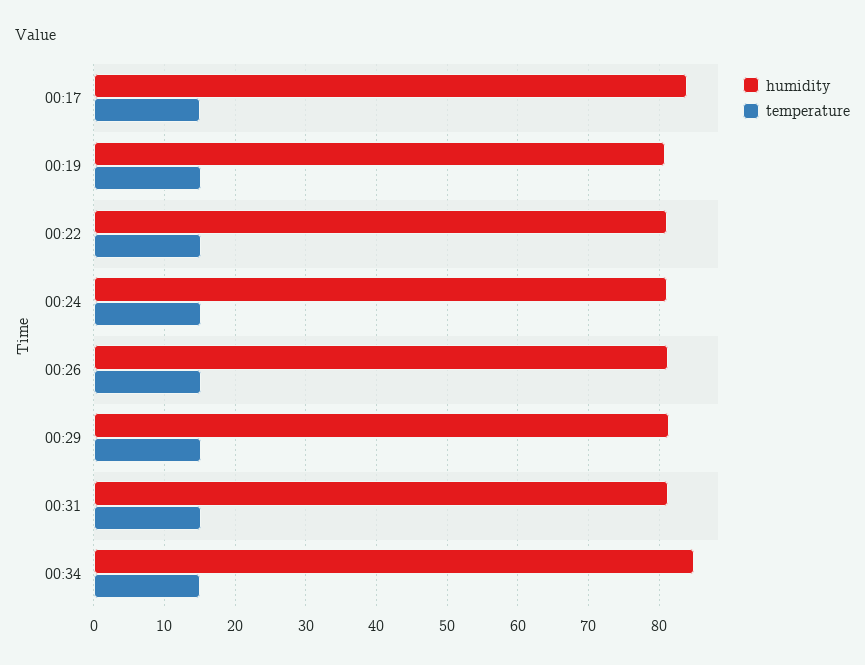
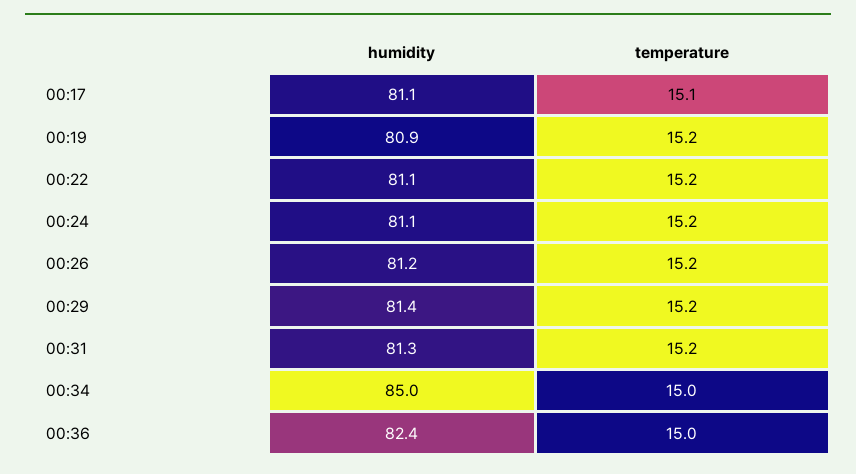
humidity, 00:17: 84 -> 81.1
humidity, 00:36: none -> 82.4
temperature, 00:36: none -> 15

